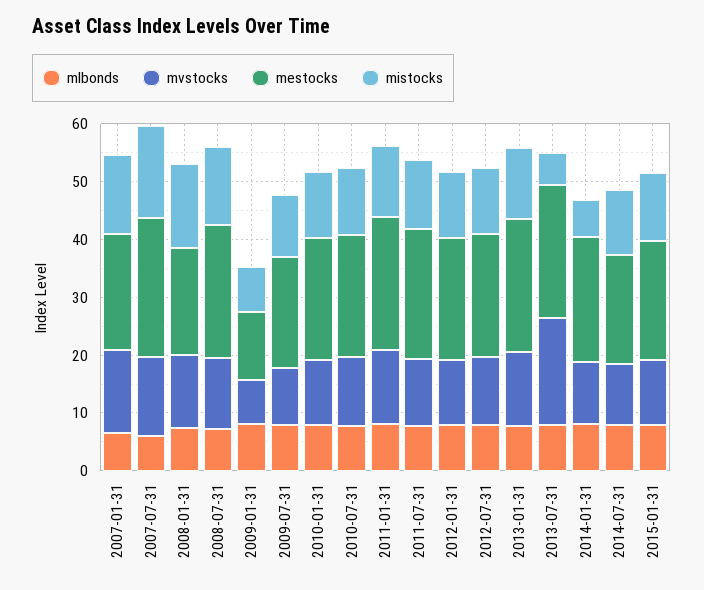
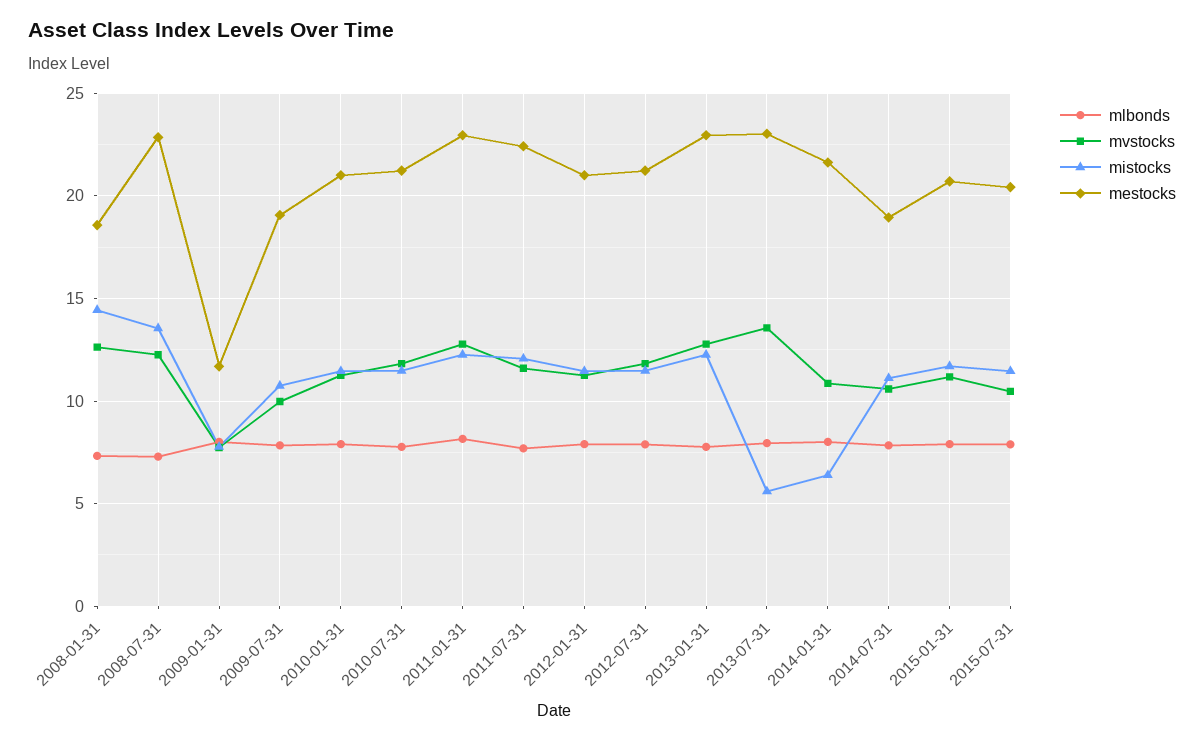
mlbonds, 2007-01-31: 6 -> none
mvstocks, 2007-01-31: 14 -> none
mestocks, 2007-01-31: 20 -> none
mistocks, 2007-01-31: 14 -> none
mlbonds, 2007-07-31: 6 -> none
mvstocks, 2007-07-31: 14 -> none
mestocks, 2007-07-31: 24 -> none
mistocks, 2007-07-31: 16 -> none
mvstocks, 2013-07-31: 18 -> 13.5
mlbonds, 2015-07-31: none -> 8
mvstocks, 2015-07-31: none -> 10.5
mistocks, 2015-07-31: none -> 11.5
mestocks, 2015-07-31: none -> 20.5

